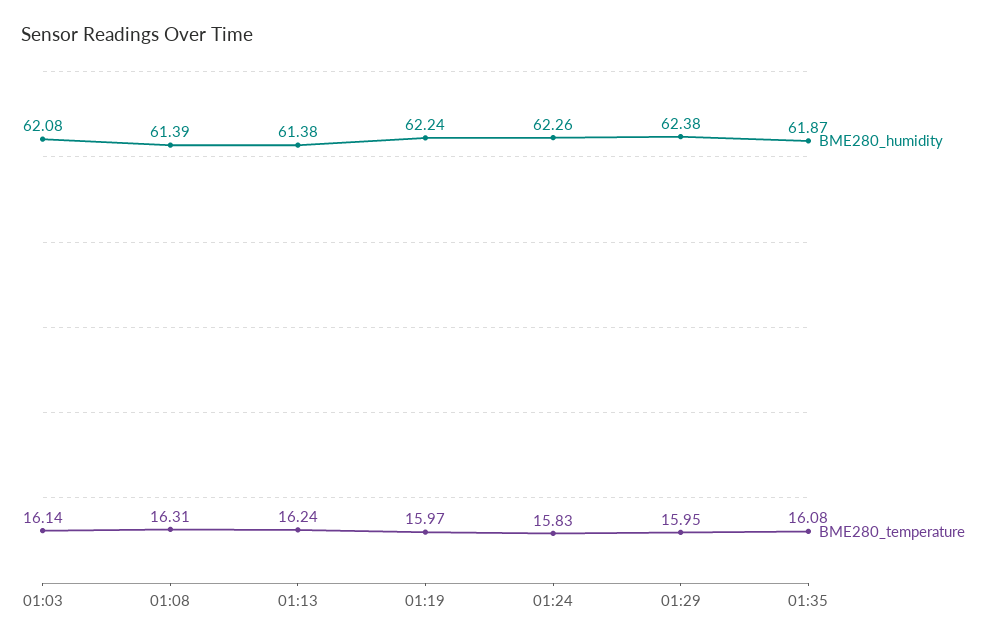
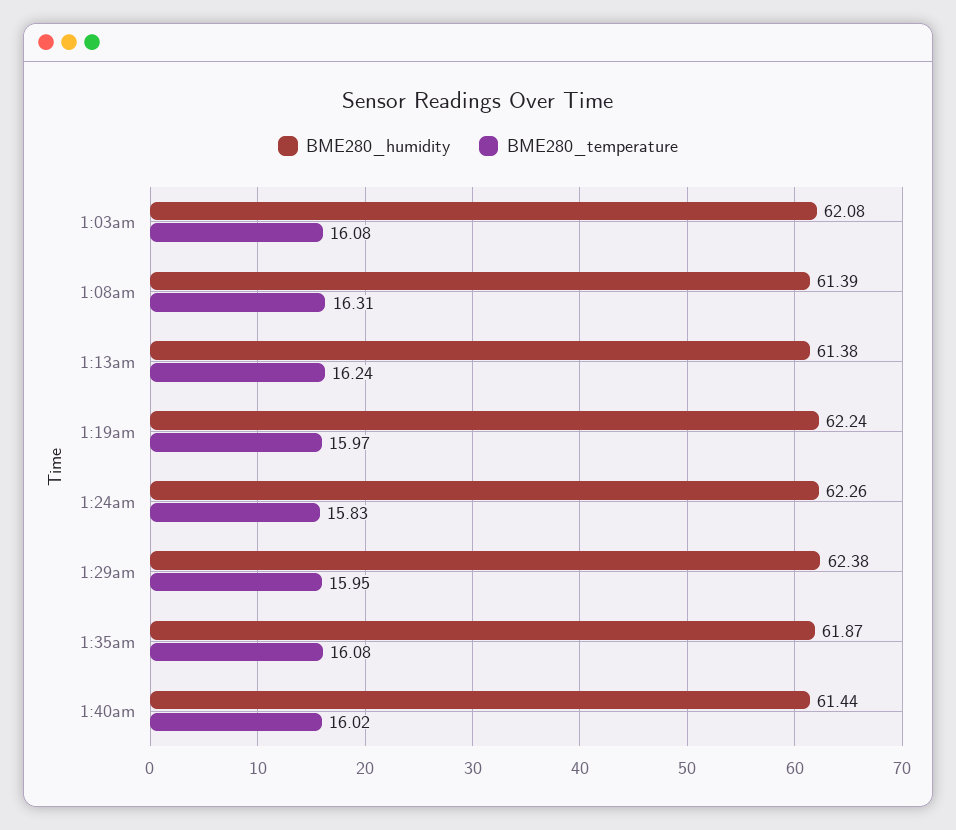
BME280_temperature, 01:03: 16.14 -> 16.08
BME280_humidity, 1:40am: none -> 61.44
BME280_temperature, 1:40am: none -> 16.02

